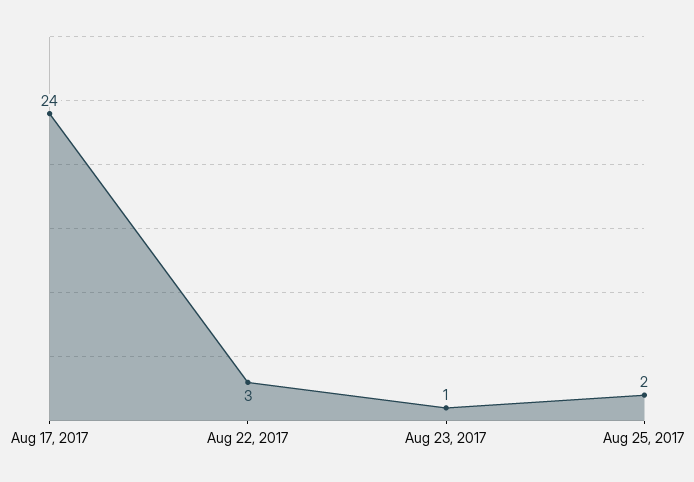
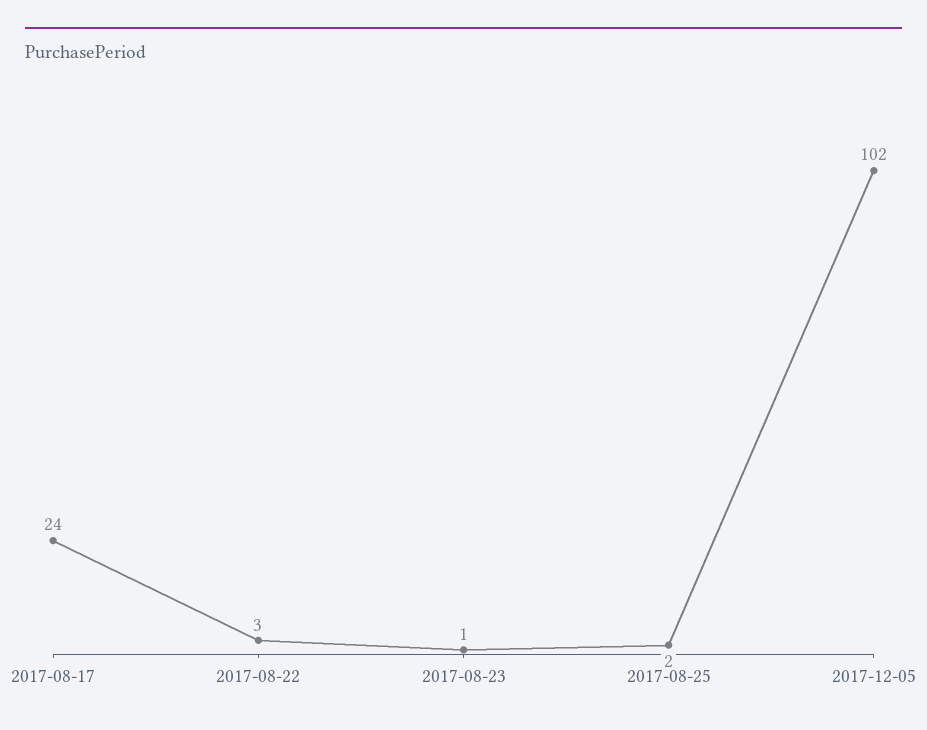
2017-12-05: none -> 102

